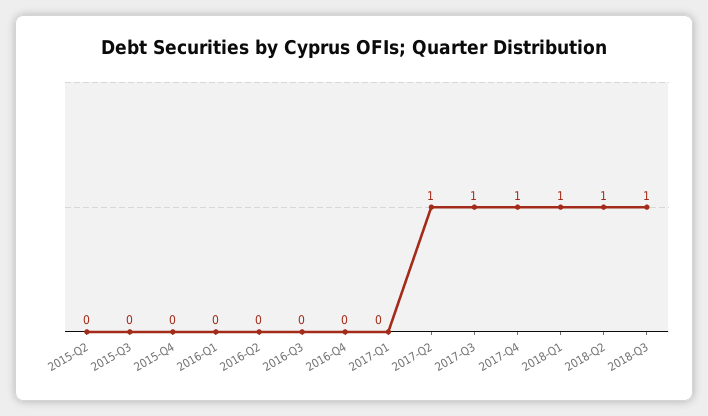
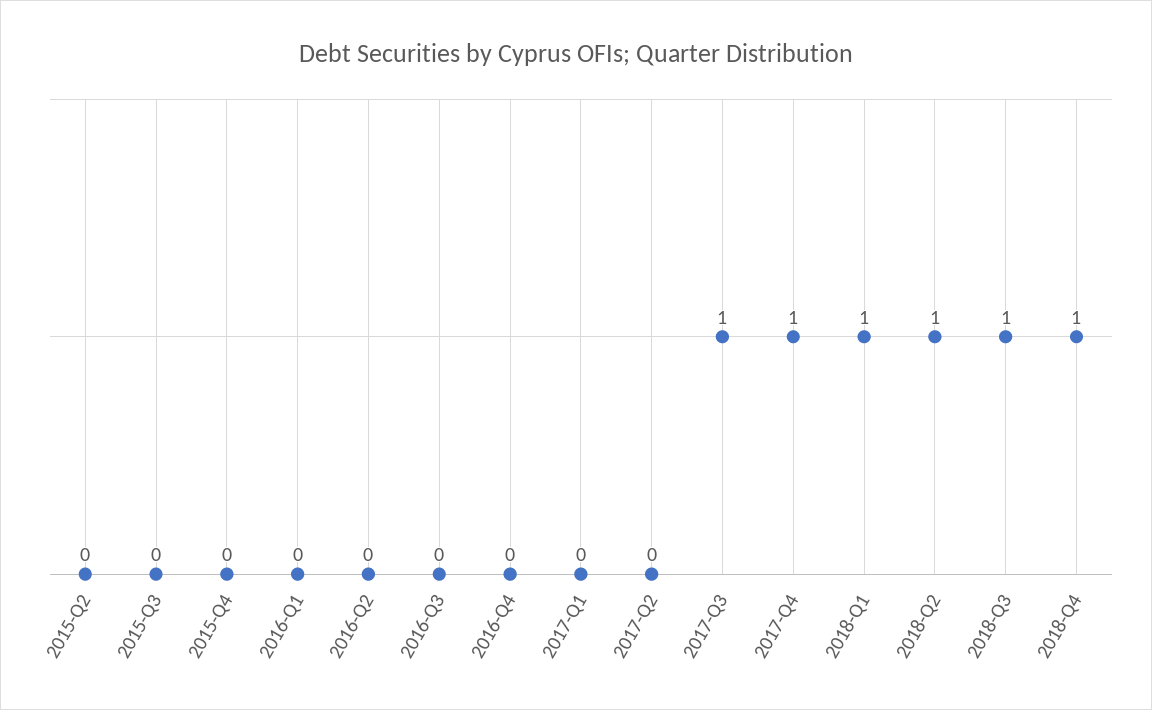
2017-Q2: 1 -> 0
2018-Q4: none -> 1

